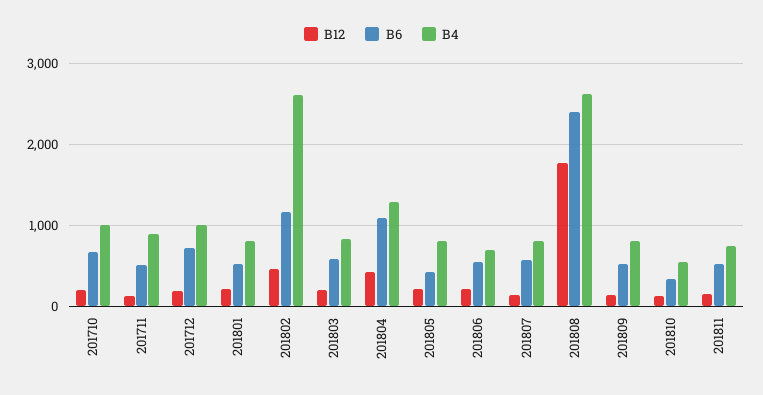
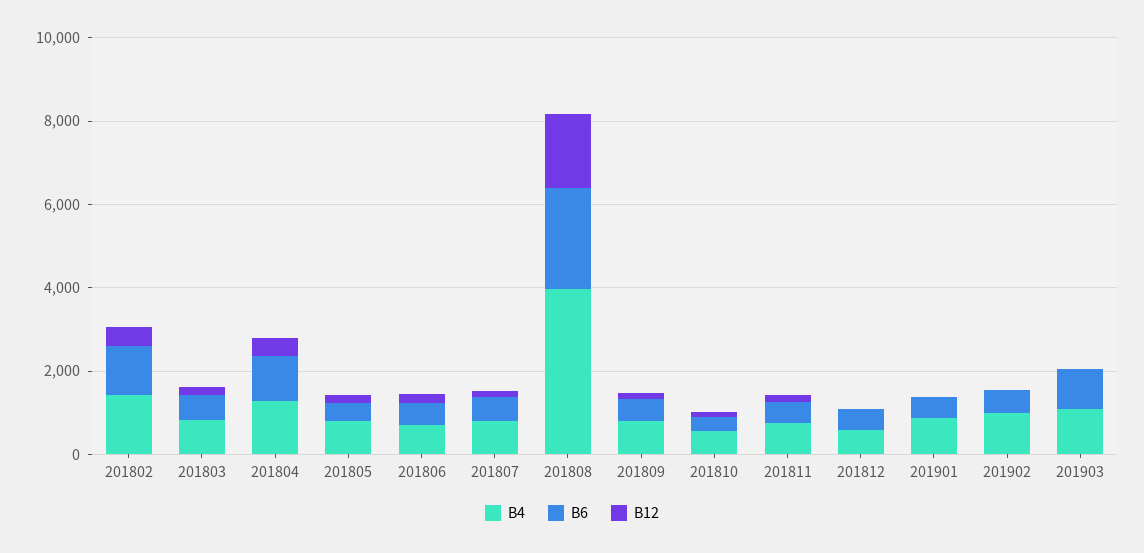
B12, 201710: 200 -> none
B6, 201710: 700 -> none
B4, 201710: 1000 -> none
B12, 201711: 100 -> none
B6, 201711: 500 -> none
B4, 201711: 900 -> none
B12, 201712: 200 -> none
B6, 201712: 700 -> none
B4, 201712: 1000 -> none
B12, 201801: 200 -> none
B6, 201801: 500 -> none
B4, 201801: 800 -> none
B4, 201802: 2600 -> 1500
B4, 201808: 2600 -> 4000
B4, 201812: none -> 500
B6, 201812: none -> 500
B12, 201812: none -> 0
B4, 201901: none -> 1000
B6, 201901: none -> 500
B12, 201901: none -> 0
B4, 201902: none -> 1000
B6, 201902: none -> 500
B12, 201902: none -> 0
B4, 201903: none -> 1000
B6, 201903: none -> 1000
B12, 201903: none -> 0

